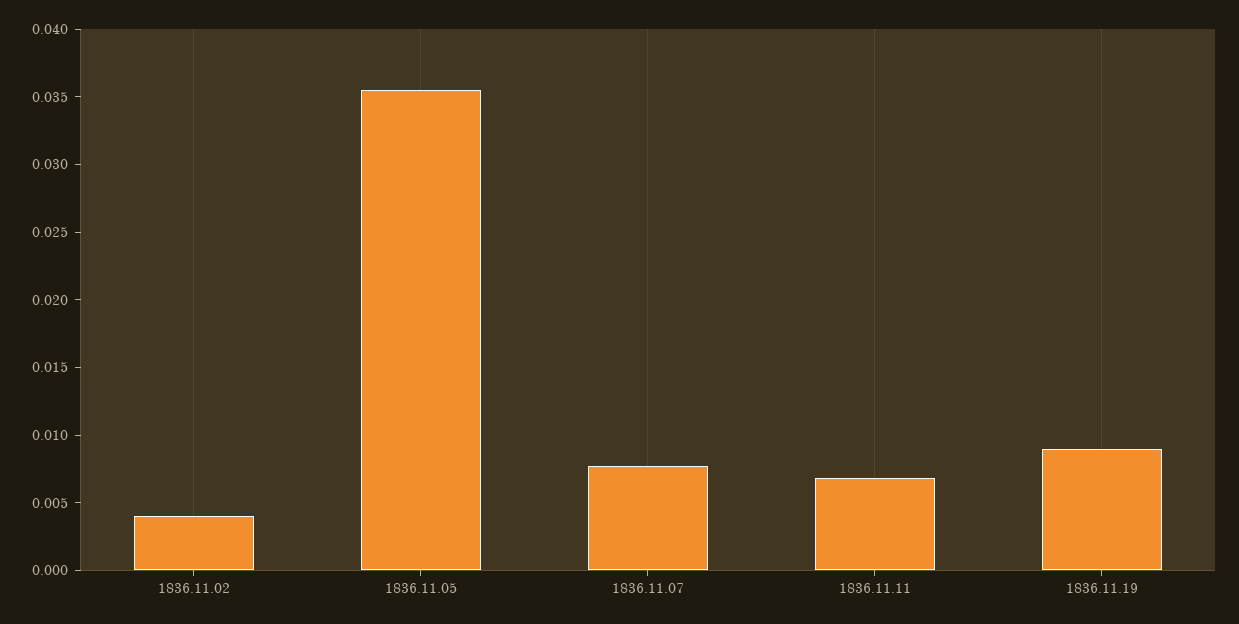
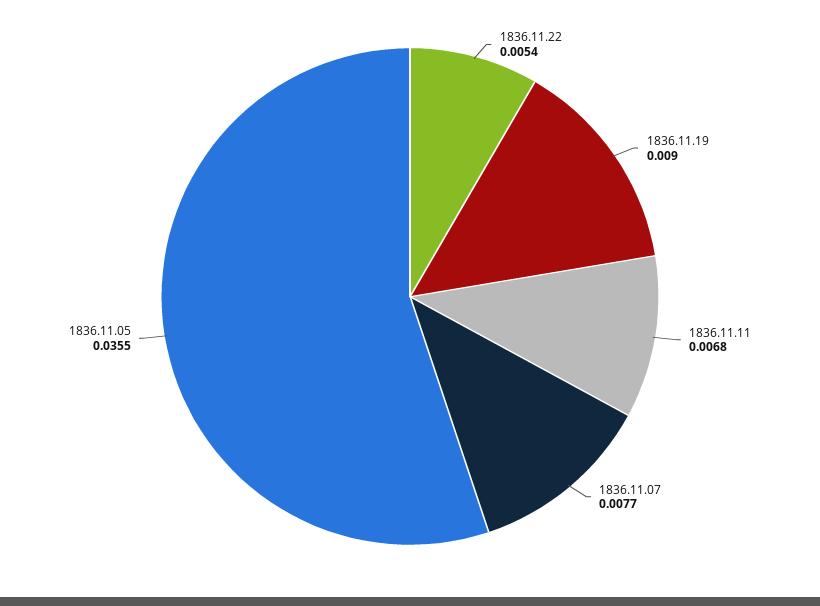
1836.11.02: 0.004 -> none
1836.11.22: none -> 0.0054

